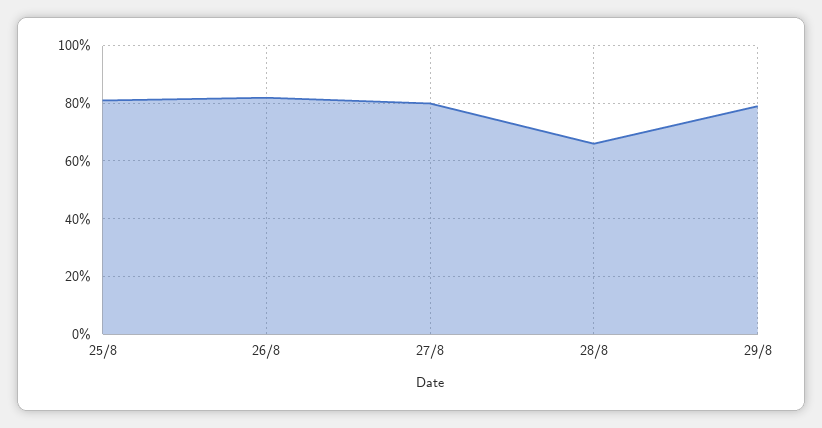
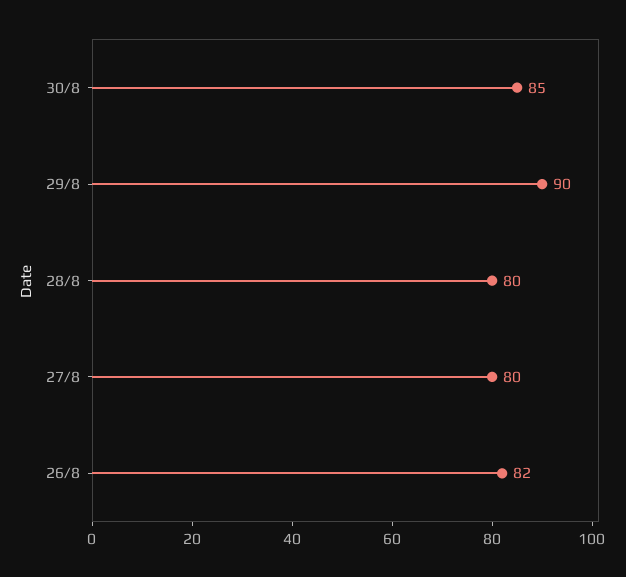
25/8: 80 -> none
28/8: 65 -> 80
29/8: 80 -> 90
30/8: none -> 85

